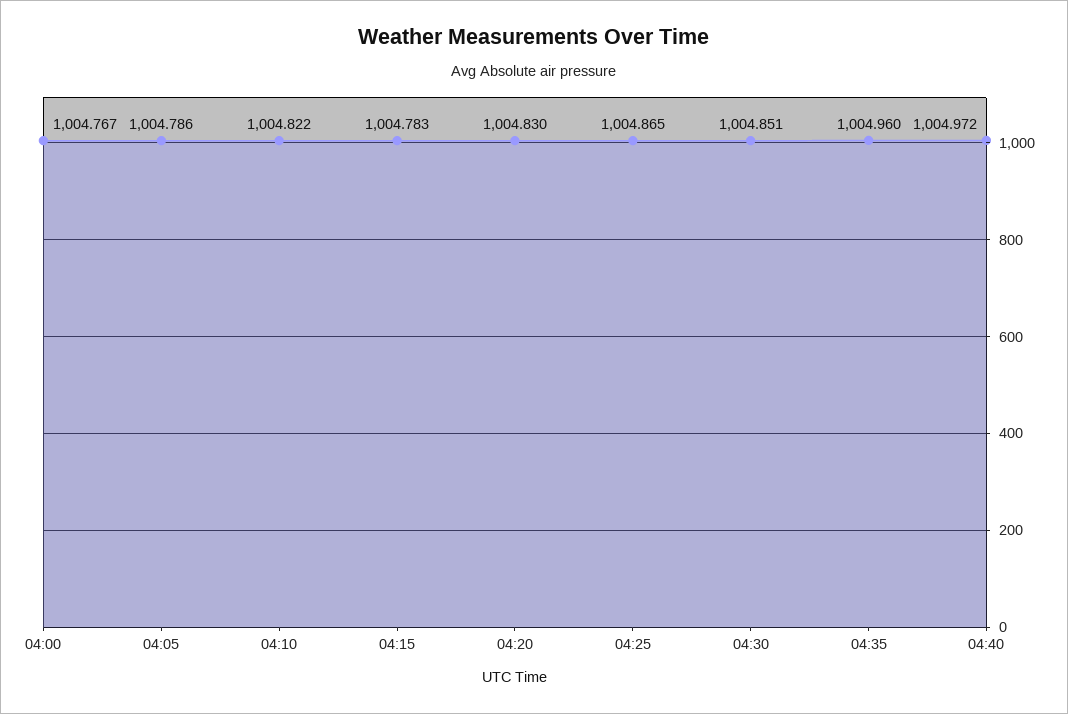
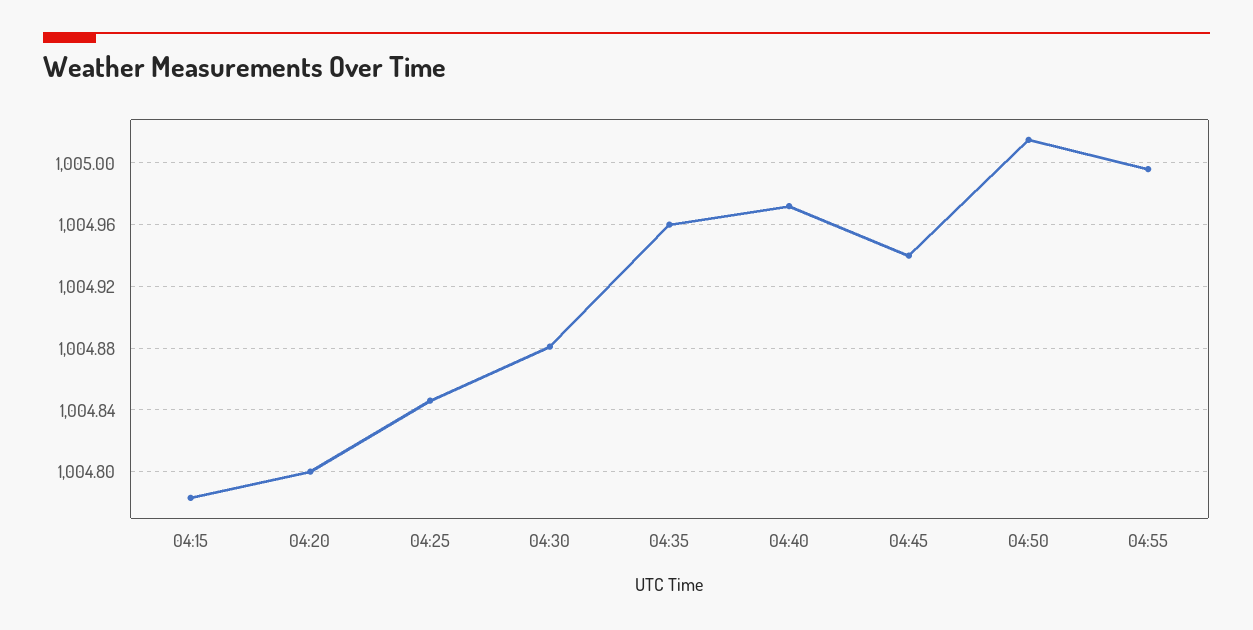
04:00: 1004.767 -> none
04:05: 1004.786 -> none
04:10: 1004.822 -> none
04:20: 1004.83 -> 1004.8
04:25: 1004.865 -> 1004.845
04:30: 1004.851 -> 1004.88
04:45: none -> 1004.94
04:50: none -> 1005.015
04:55: none -> 1004.995

